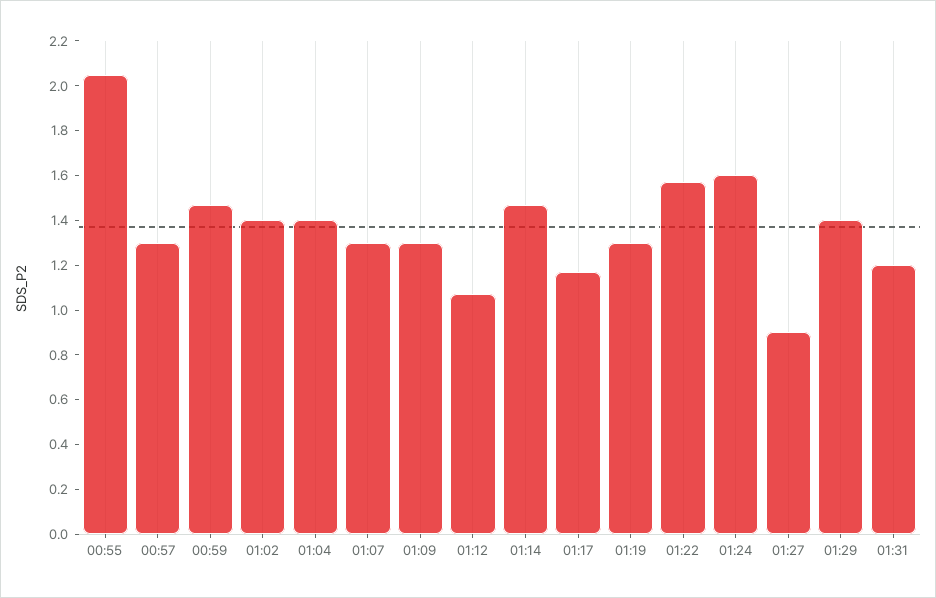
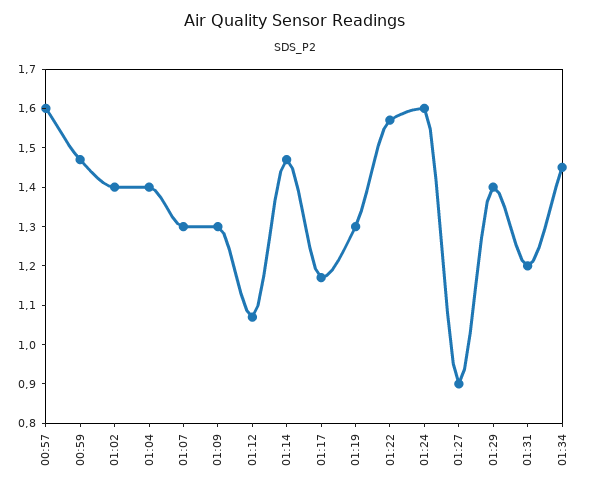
00:55: 2.05 -> none
00:57: 1.3 -> 1.6
01:34: none -> 1.45

